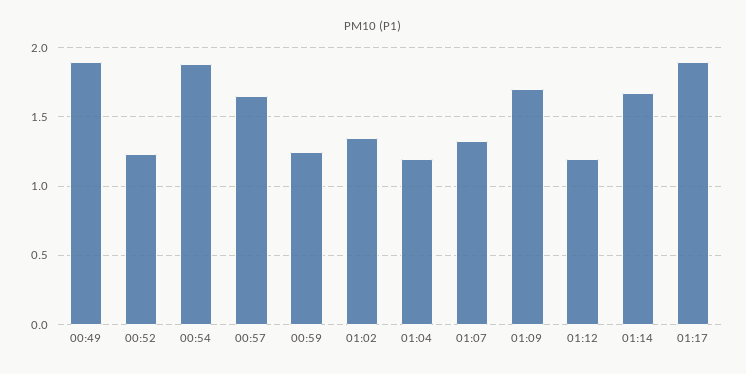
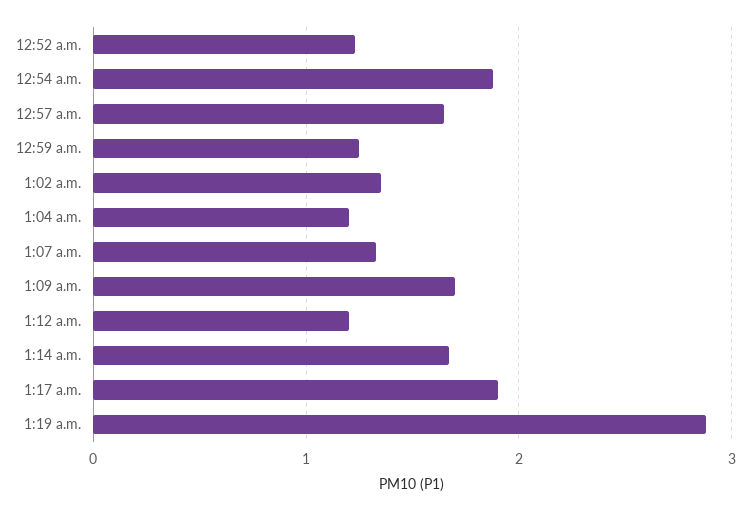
00:49: 1.9 -> none
1:19 a.m.: none -> 2.9

